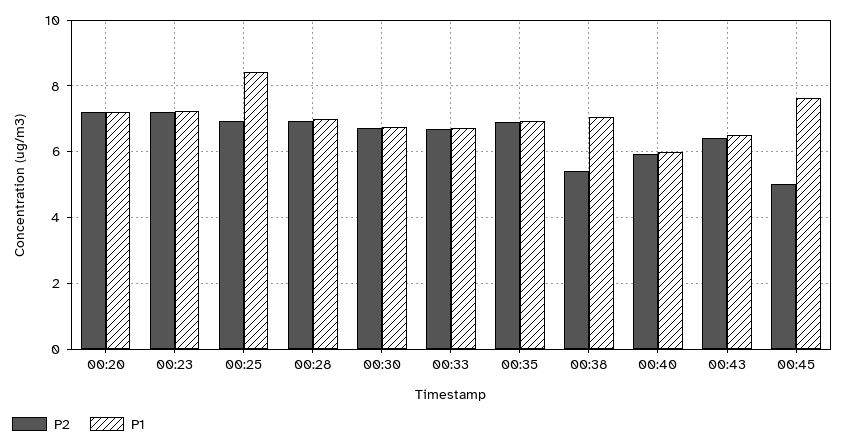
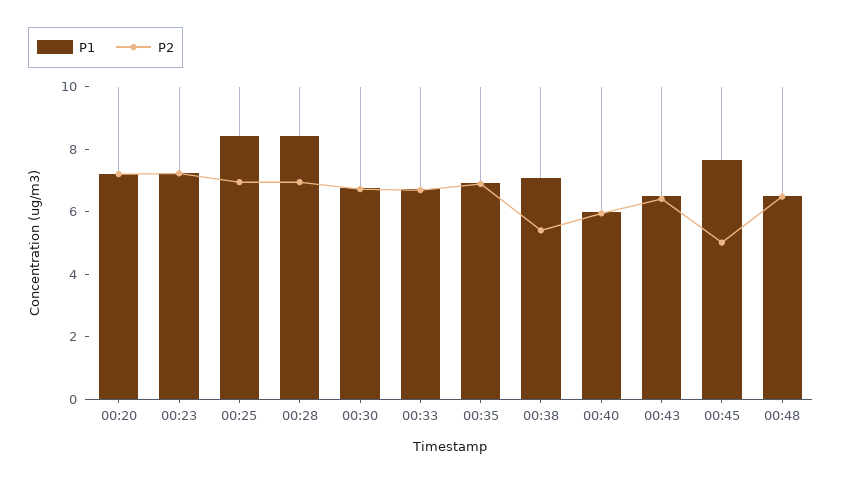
P1, 00:28: 7 -> 8.5
P1, 00:48: none -> 6.5
P2, 00:48: none -> 6.5

